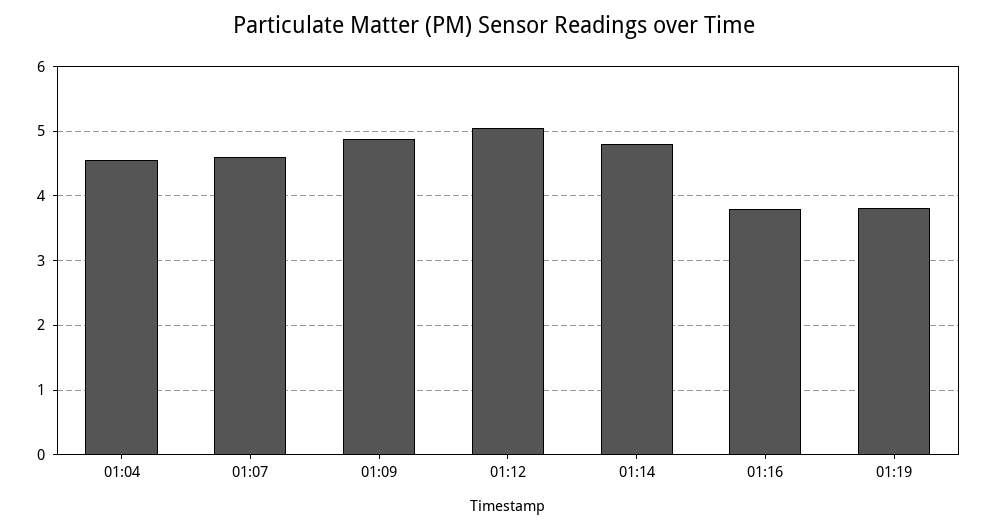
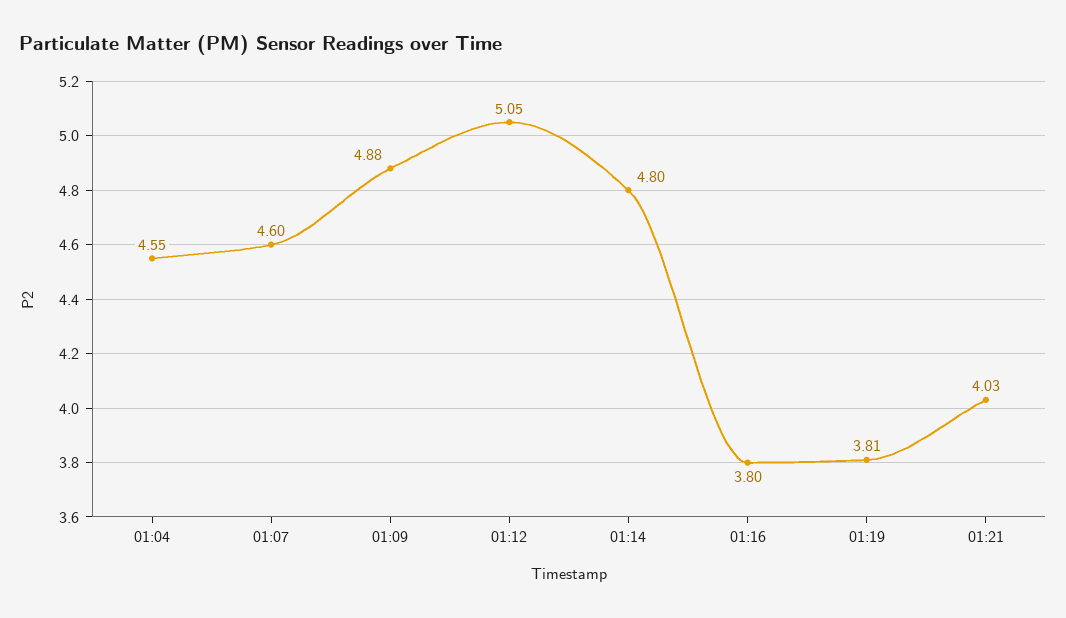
01:21: none -> 4.03

